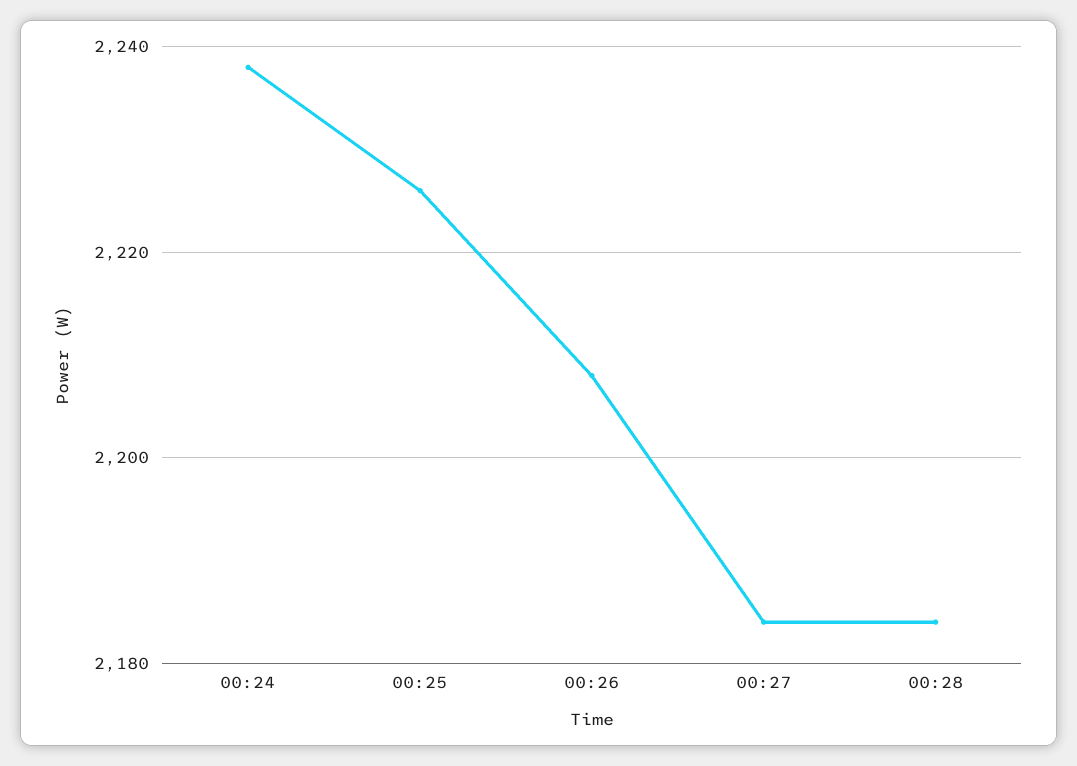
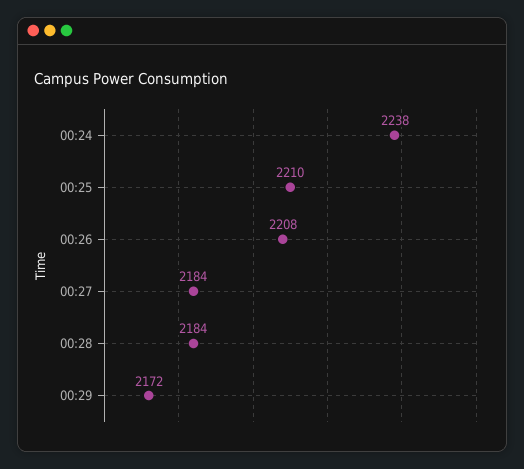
00:25: 2225 -> 2210
00:29: none -> 2172

